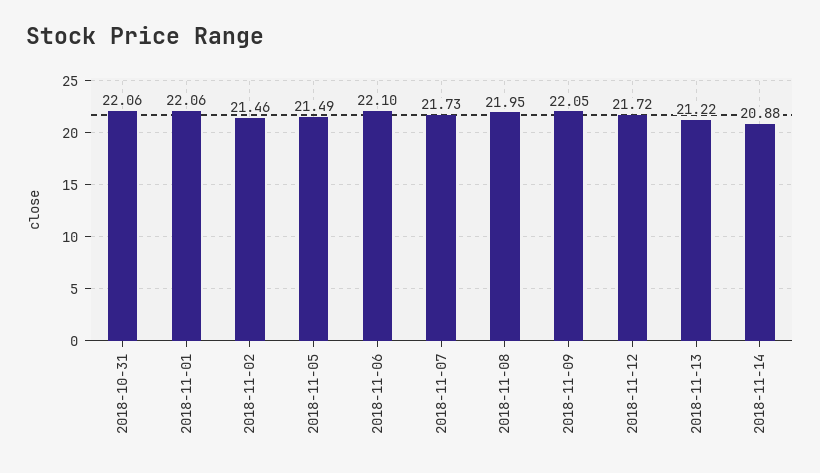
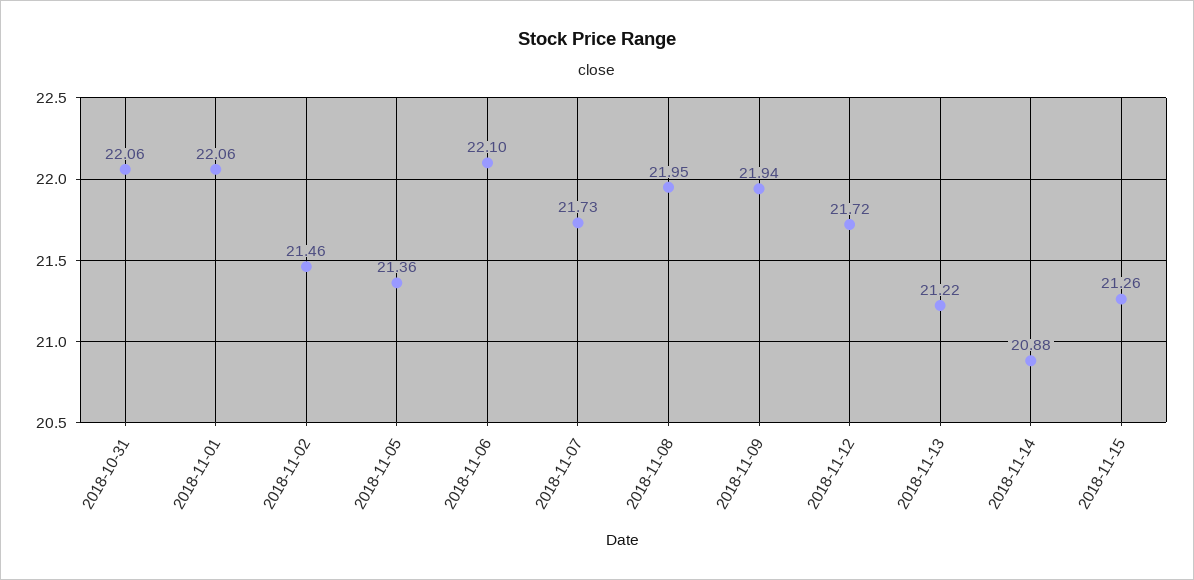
2018-11-05: 21.49 -> 21.36
2018-11-09: 22.05 -> 21.94
2018-11-15: none -> 21.26

